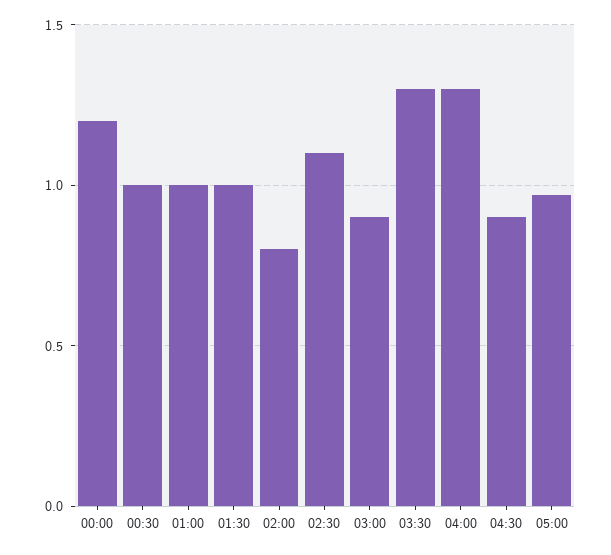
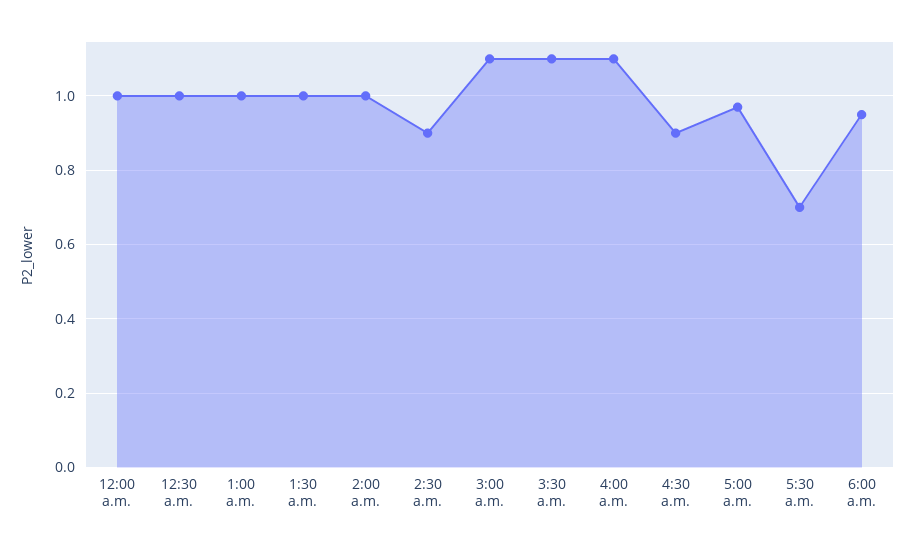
00:00: 1.2 -> 1
02:00: 0.8 -> 1
02:30: 1.1 -> 0.9
03:00: 0.9 -> 1.1
03:30: 1.3 -> 1.1
04:00: 1.3 -> 1.1
5:30 a.m.: none -> 0.7
6:00 a.m.: none -> 0.95

